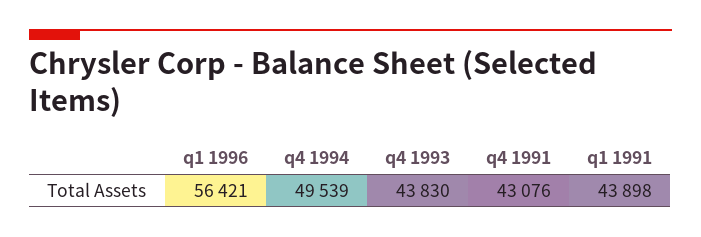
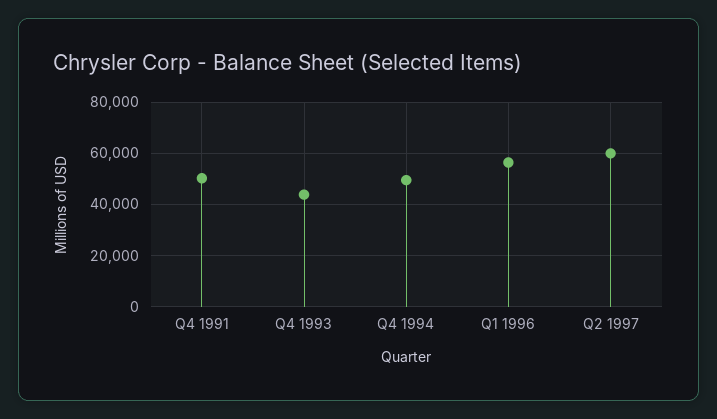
q4 1991: 43076 -> 50000
q1 1991: 43898 -> none
Q2 1997: none -> 60000

